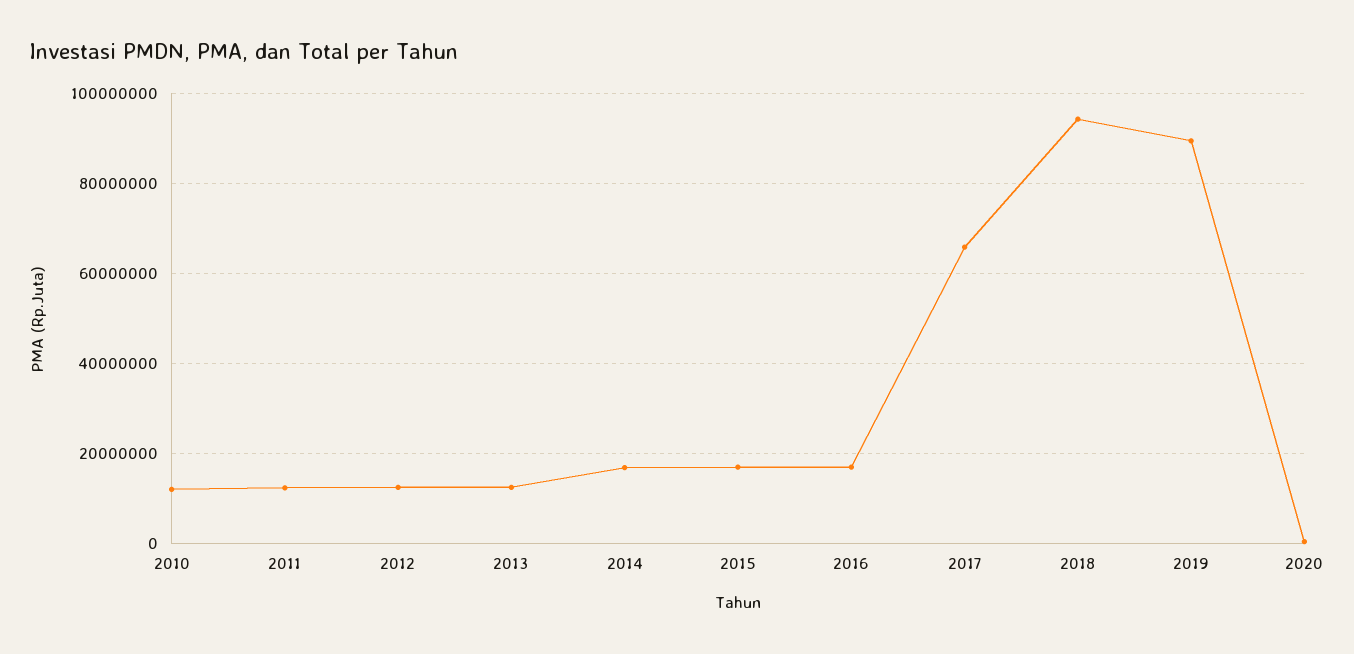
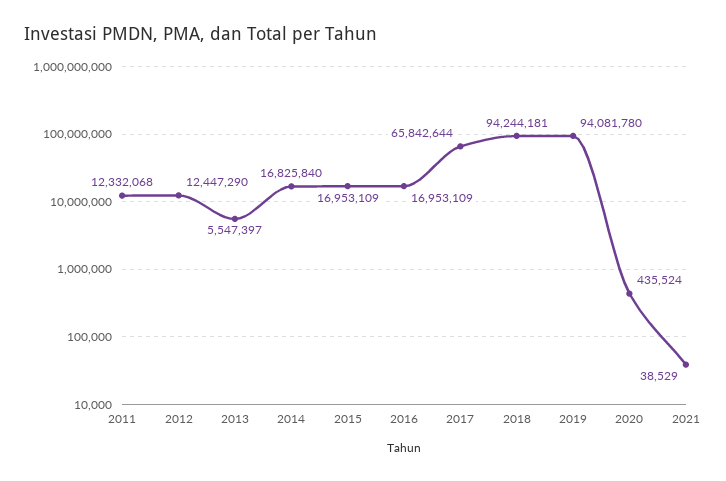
2010: 12000000 -> none
2013: 12000000 -> 5547397
2019: 90000000 -> 94081780
2021: none -> 38529

